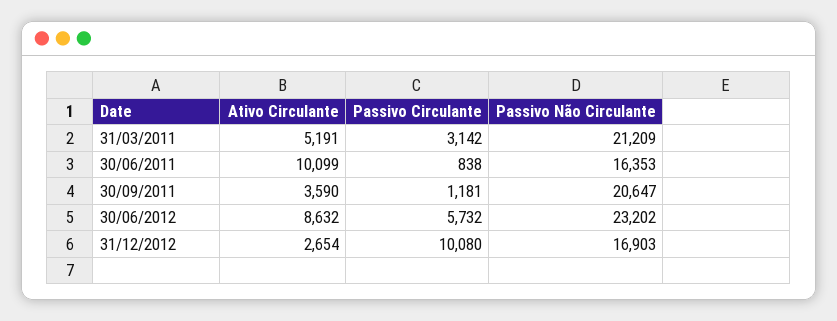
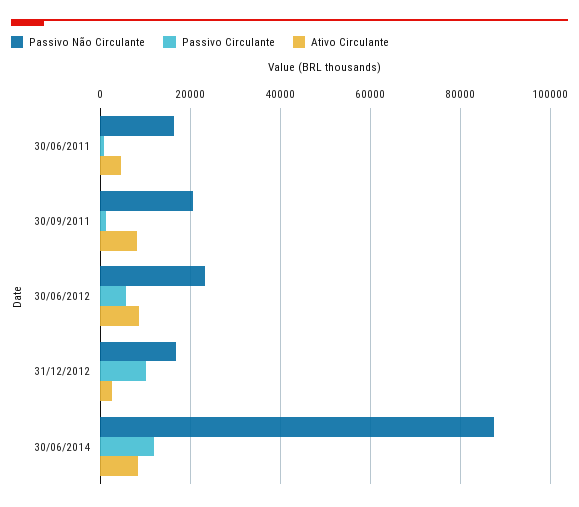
Ativo Circulante, 31/03/2011: 5191 -> none
Passivo Circulante, 31/03/2011: 3142 -> none
Passivo Não Circulante, 31/03/2011: 21209 -> none
Ativo Circulante, 30/06/2011: 10099 -> 4000
Ativo Circulante, 30/09/2011: 3590 -> 8000
Passivo Não Circulante, 30/06/2014: none -> 88000
Passivo Circulante, 30/06/2014: none -> 12000
Ativo Circulante, 30/06/2014: none -> 8000

